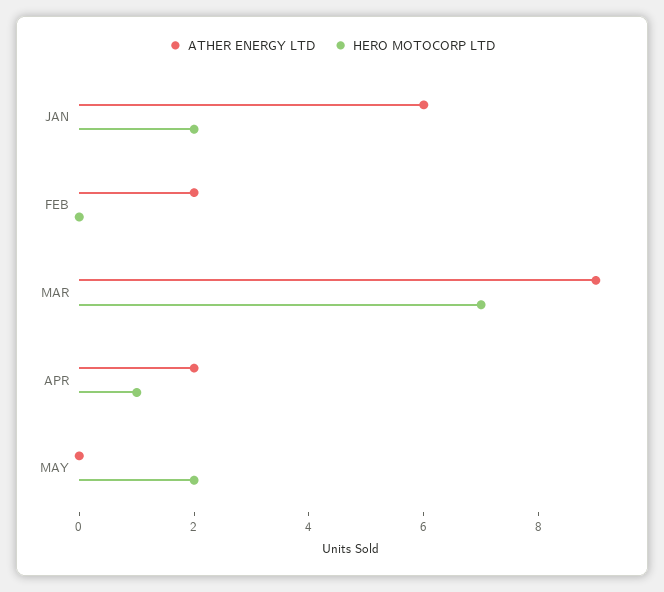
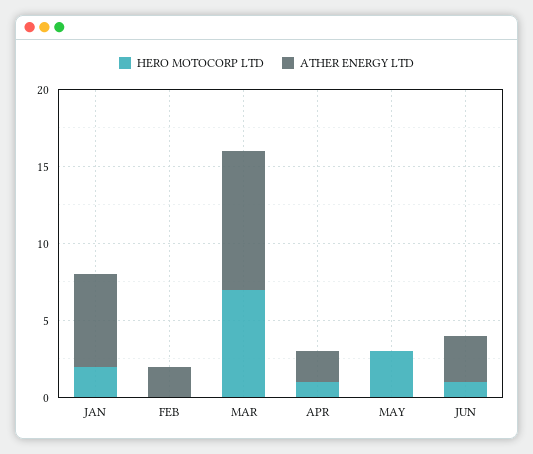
HERO MOTOCORP LTD, MAY: 2 -> 3
HERO MOTOCORP LTD, JUN: none -> 1
ATHER ENERGY LTD, JUN: none -> 3

